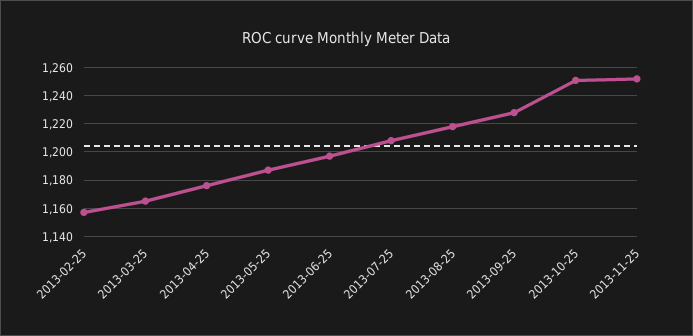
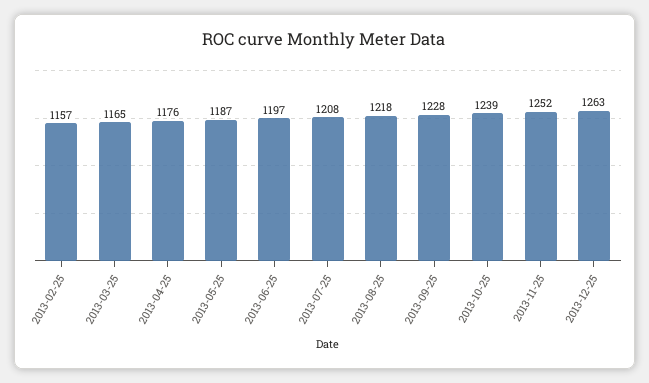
2013-10-25: 1250 -> 1239
2013-12-25: none -> 1263

